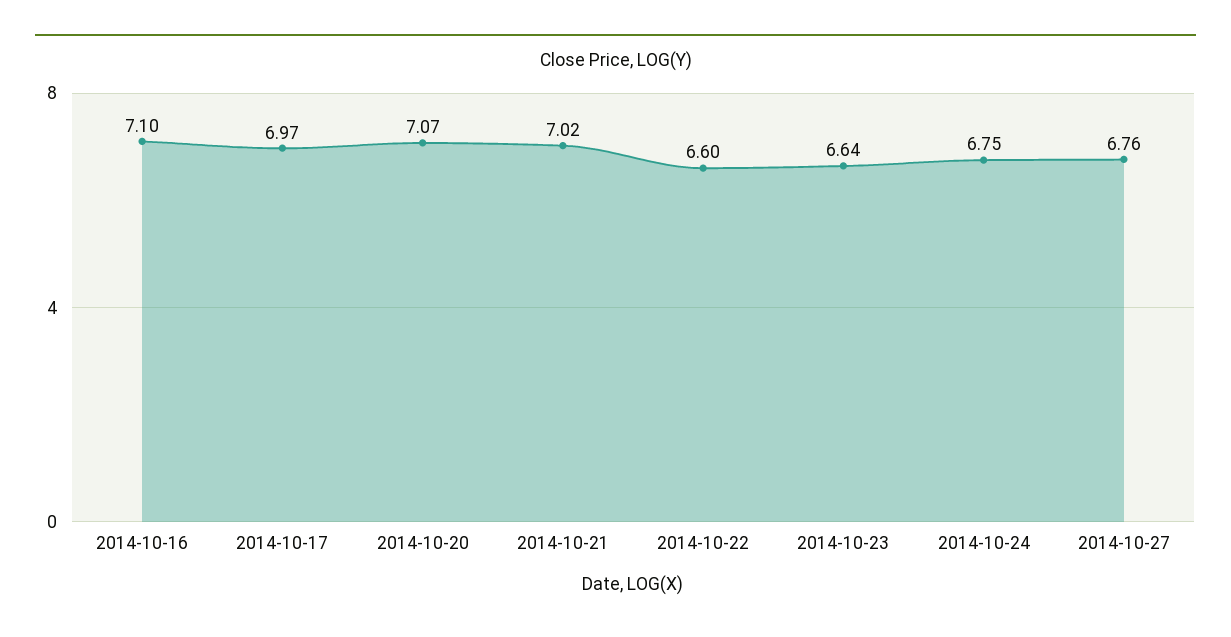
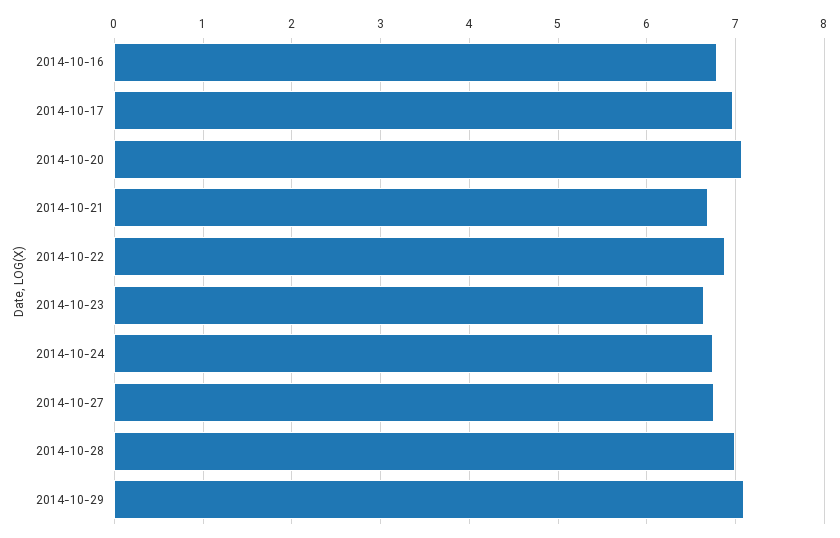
2014-10-16: 7.1 -> 6.8
2014-10-21: 7.02 -> 6.7
2014-10-22: 6.6 -> 6.9
2014-10-28: none -> 7
2014-10-29: none -> 7.1

